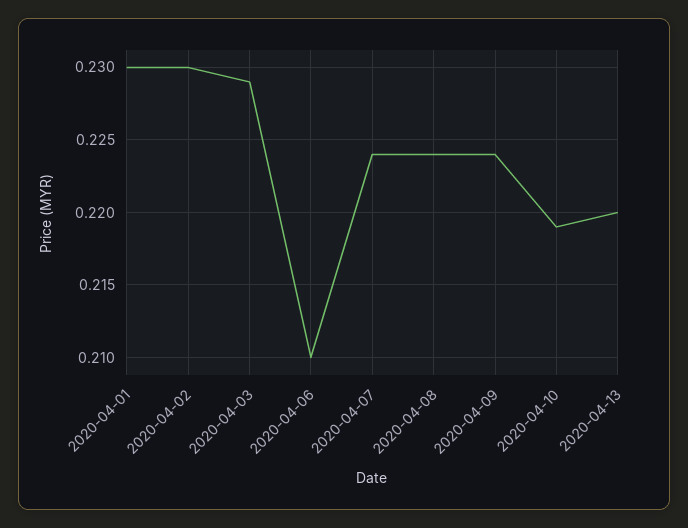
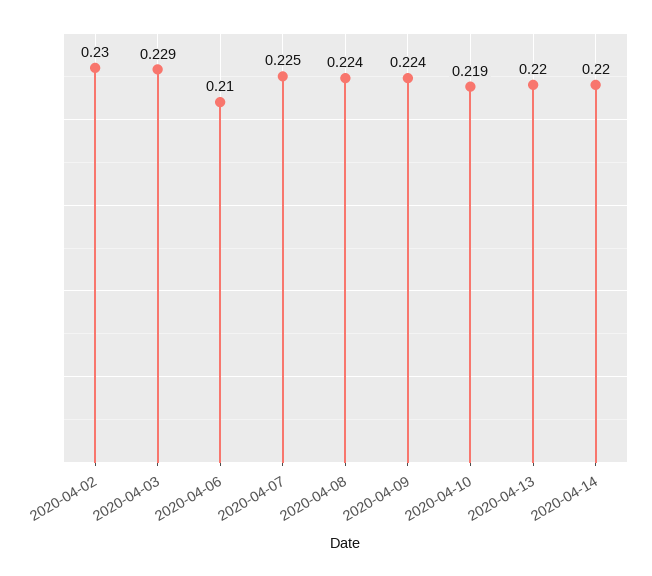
2020-04-01: 0.23 -> none
2020-04-07: 0.224 -> 0.225
2020-04-14: none -> 0.22

